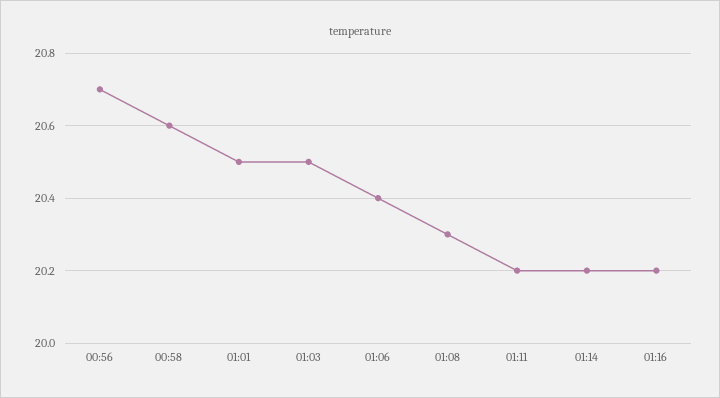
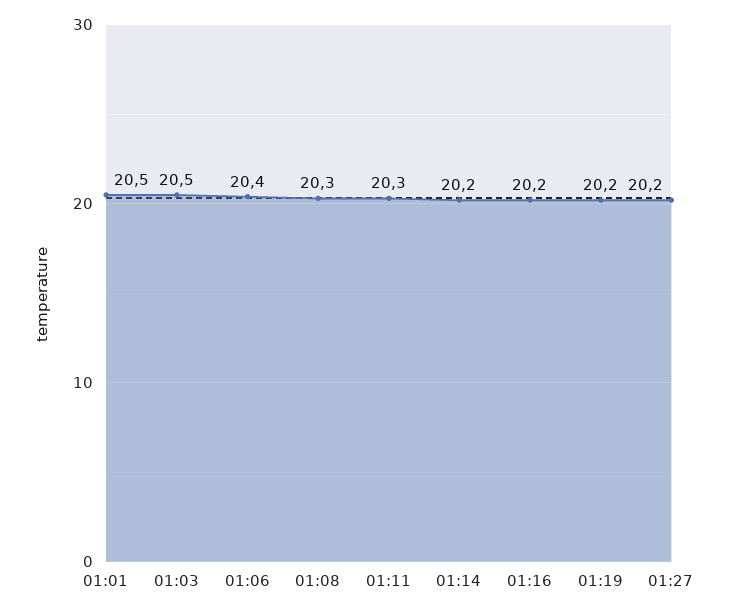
00:56: 20.7 -> none
00:58: 20.6 -> none
01:11: 20.2 -> 20.3
01:19: none -> 20.2
01:27: none -> 20.2

